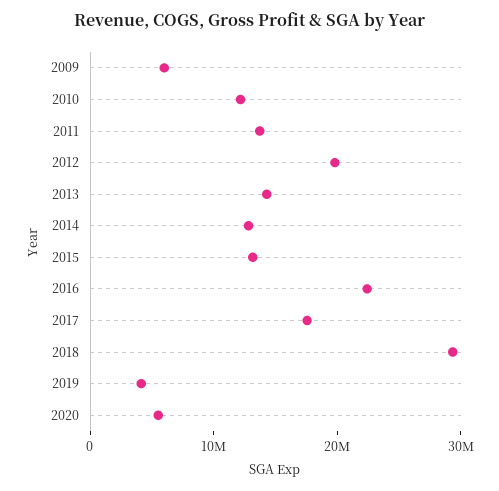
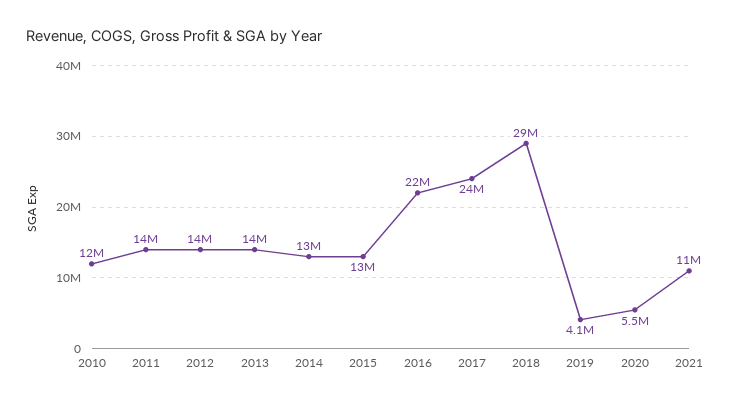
2009: 6000000 -> none
2012: 20000000 -> 14000000
2017: 18000000 -> 24000000
2021: none -> 11000000

